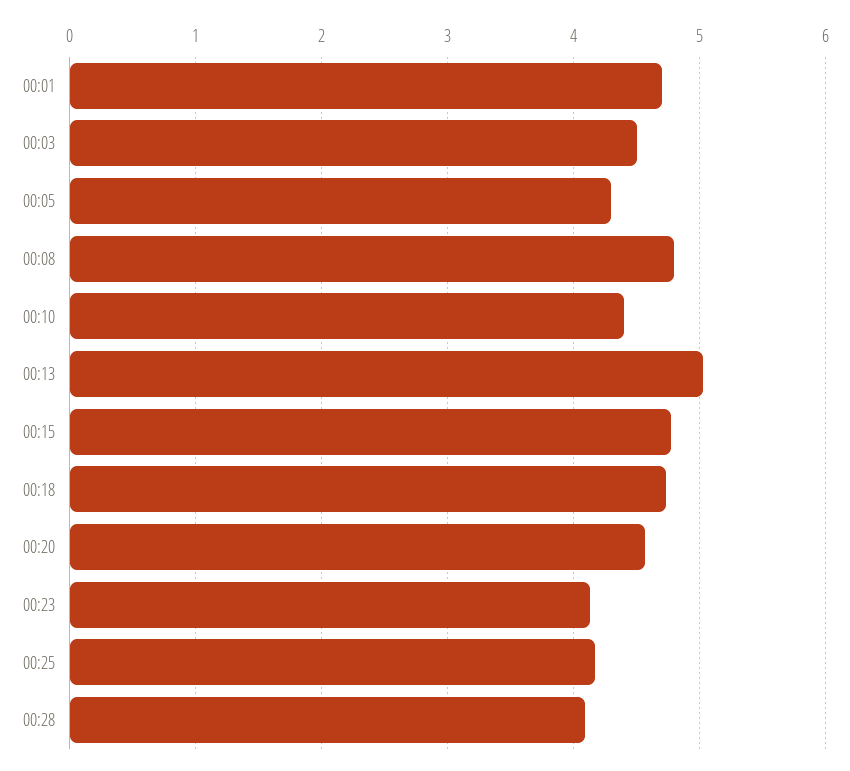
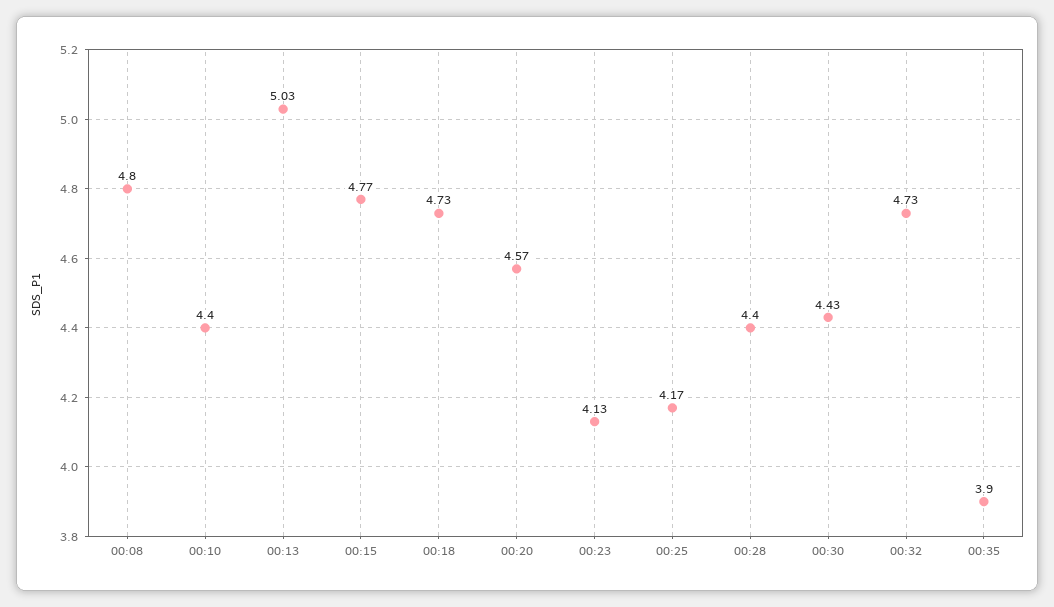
00:01: 4.7 -> none
00:03: 4.5 -> none
00:05: 4.3 -> none
00:28: 4.1 -> 4.4
00:30: none -> 4.43
00:32: none -> 4.73
00:35: none -> 3.9

